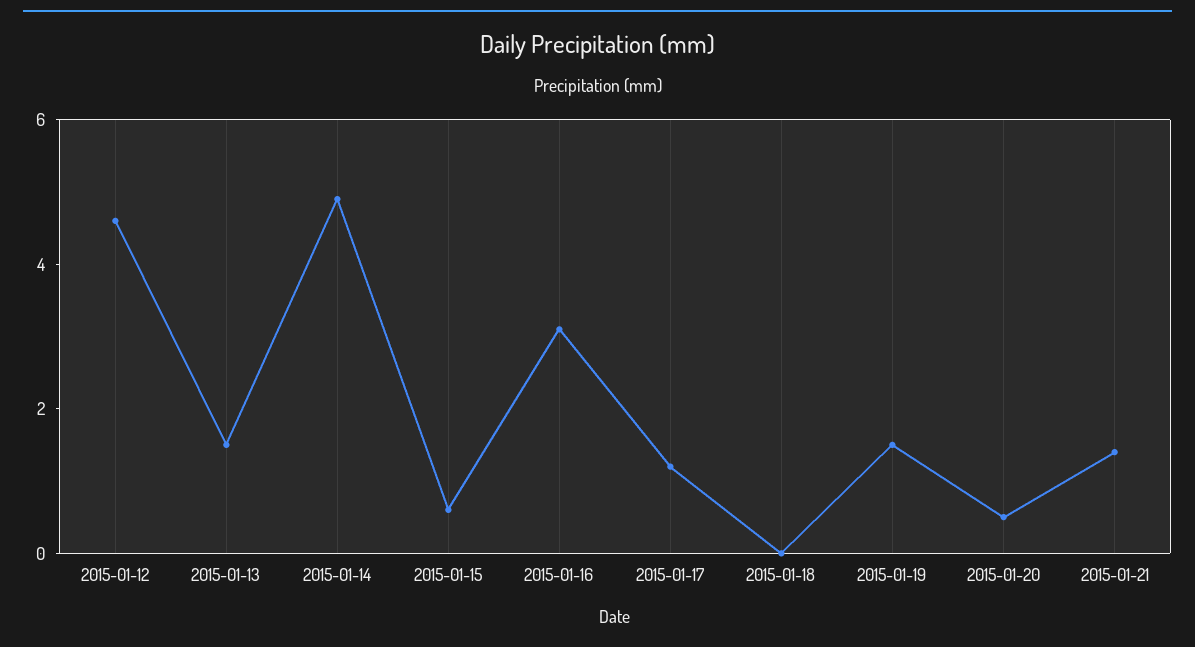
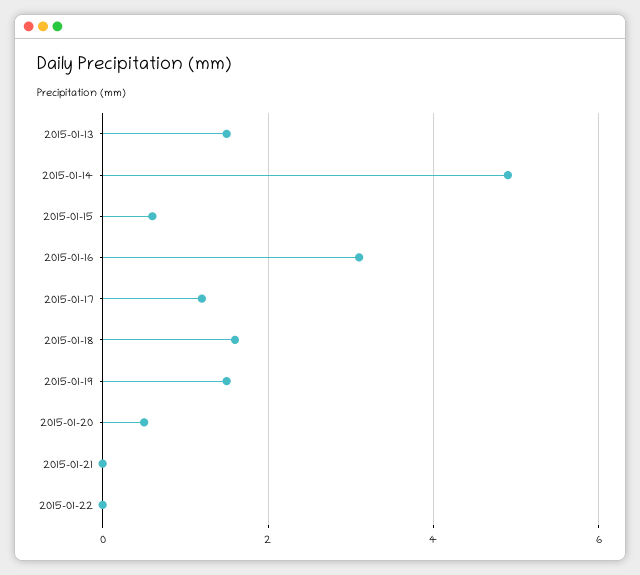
2015-01-12: 4.5 -> none
2015-01-18: 0 -> 1.5
2015-01-21: 1.5 -> 0
2015-01-22: none -> 0

